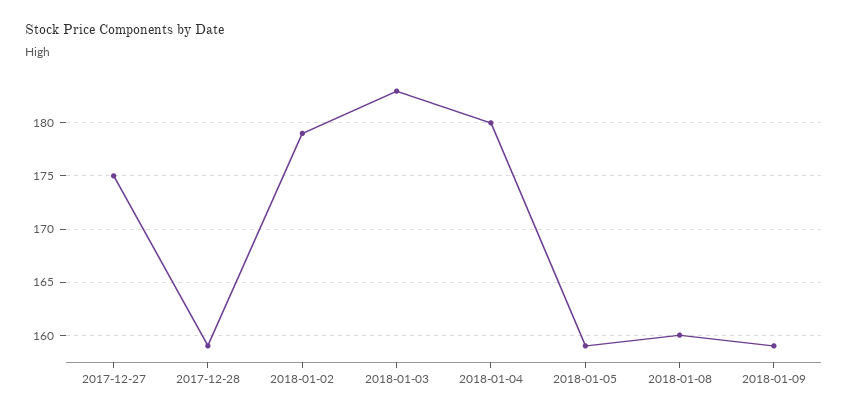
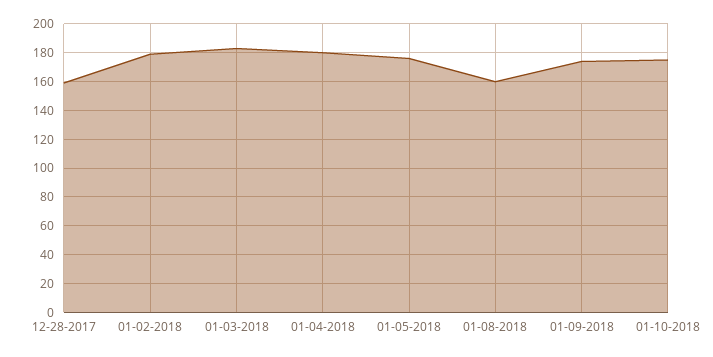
2017-12-27: 175 -> none
2018-01-05: 159 -> 175
2018-01-09: 159 -> 175
01-10-2018: none -> 175

